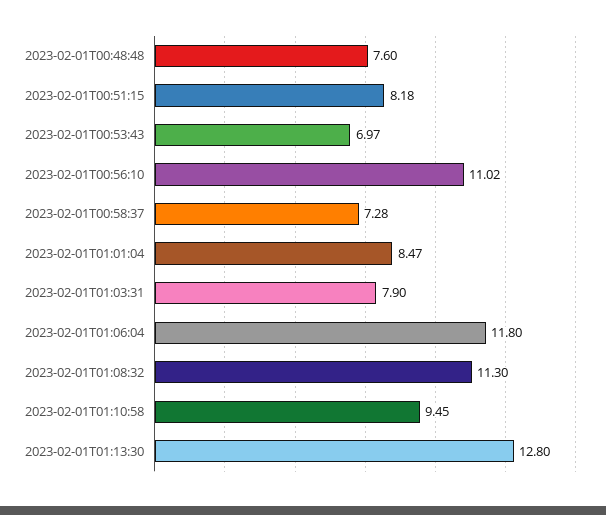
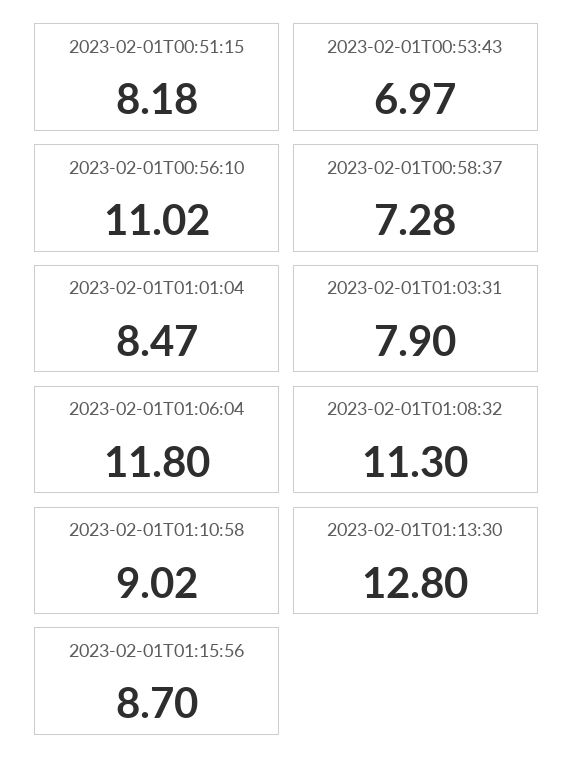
2023-02-01T00:48:48: 7.6 -> none
2023-02-01T01:10:58: 9.45 -> 9.02
2023-02-01T01:15:56: none -> 8.7

